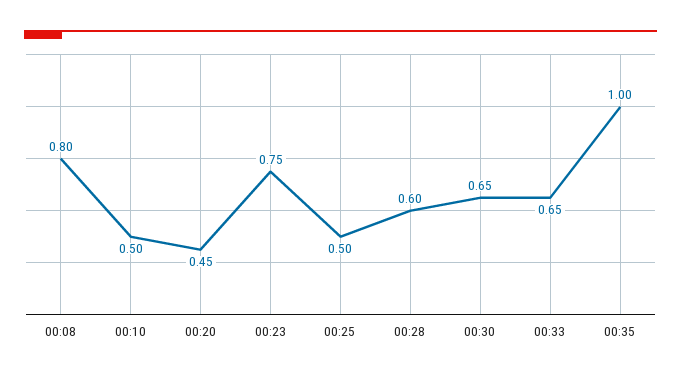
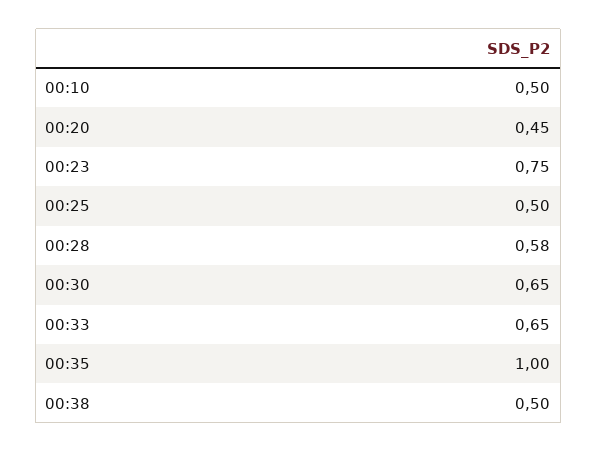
00:08: 0.8 -> none
00:28: 0.6 -> 0.58
00:38: none -> 0.5

